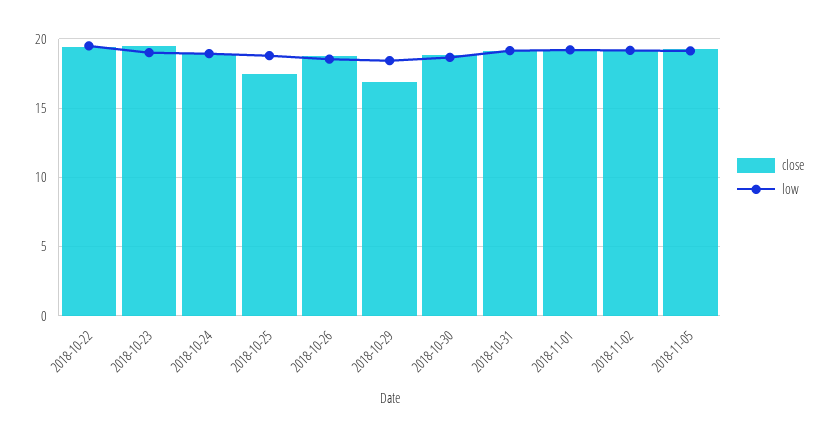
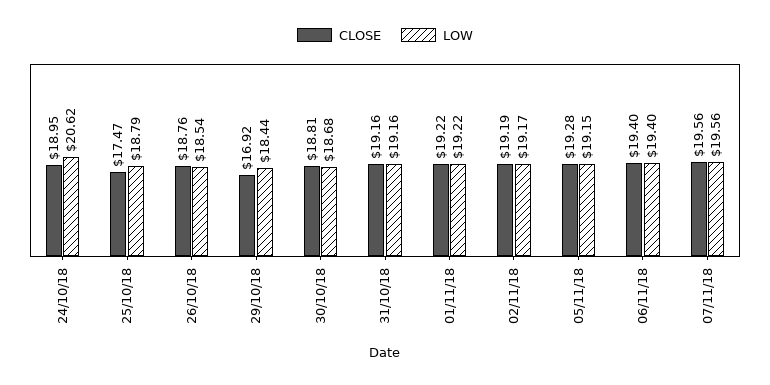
close, 2018-10-22: 19.5 -> none
low, 2018-10-22: 19.5 -> none
close, 2018-10-23: 19.5 -> none
low, 2018-10-23: 19 -> none
low, 2018-10-24: 19 -> 20.62
close, 06/11/18: none -> 19.4
low, 06/11/18: none -> 19.4
close, 07/11/18: none -> 19.56
low, 07/11/18: none -> 19.56

